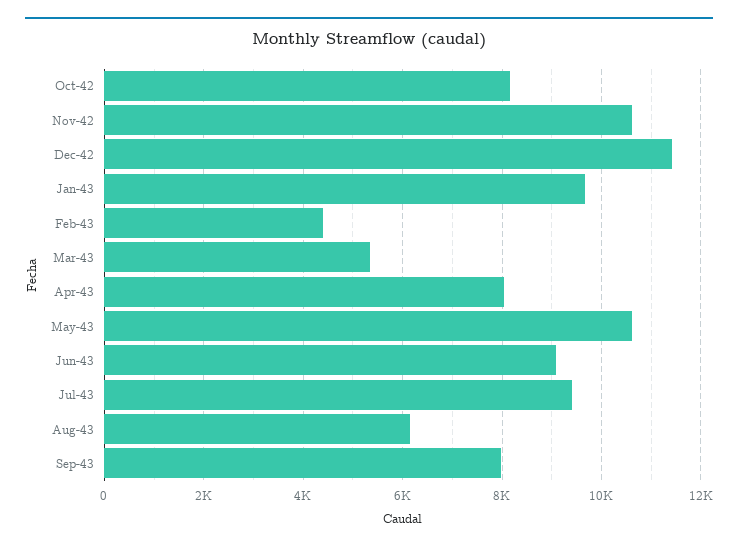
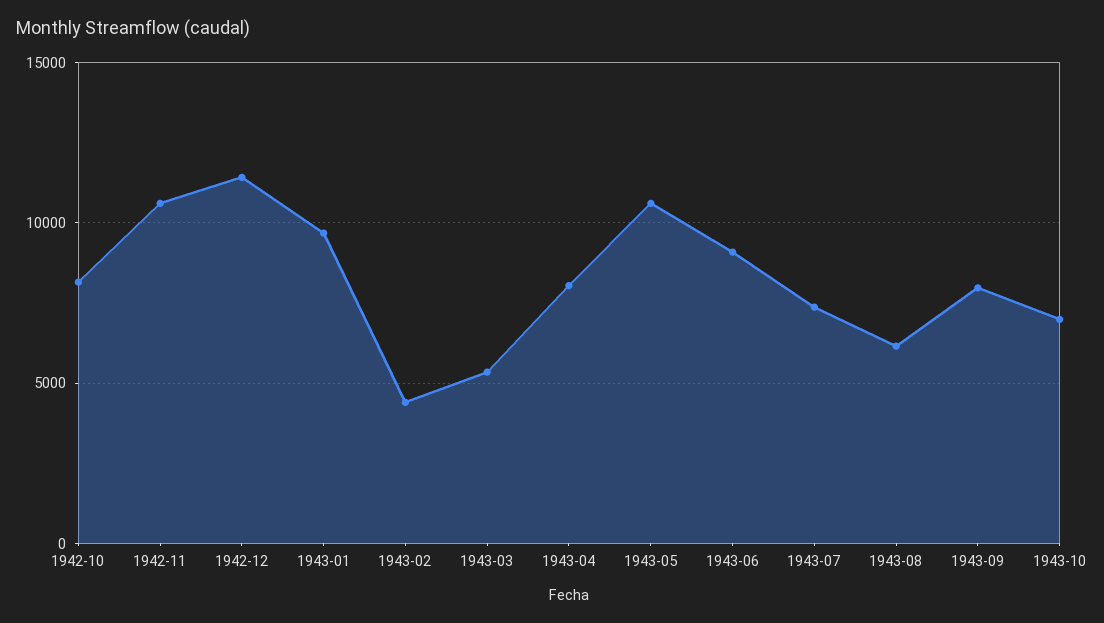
Jul-43: 9400 -> 7500
1943-10: none -> 7000

